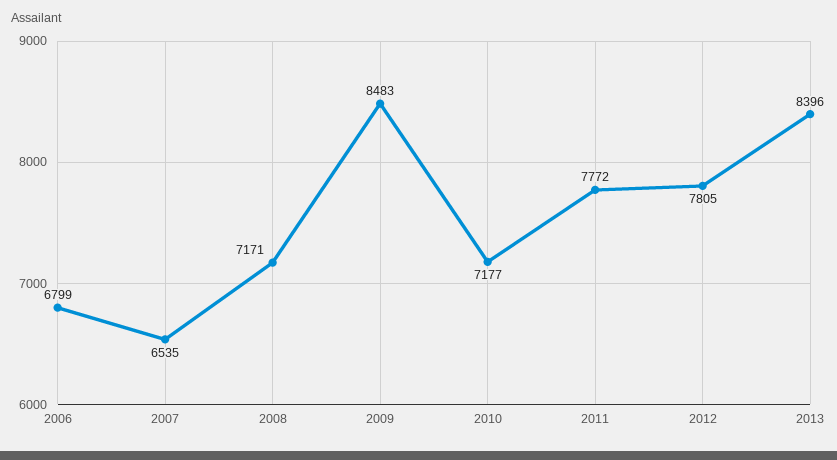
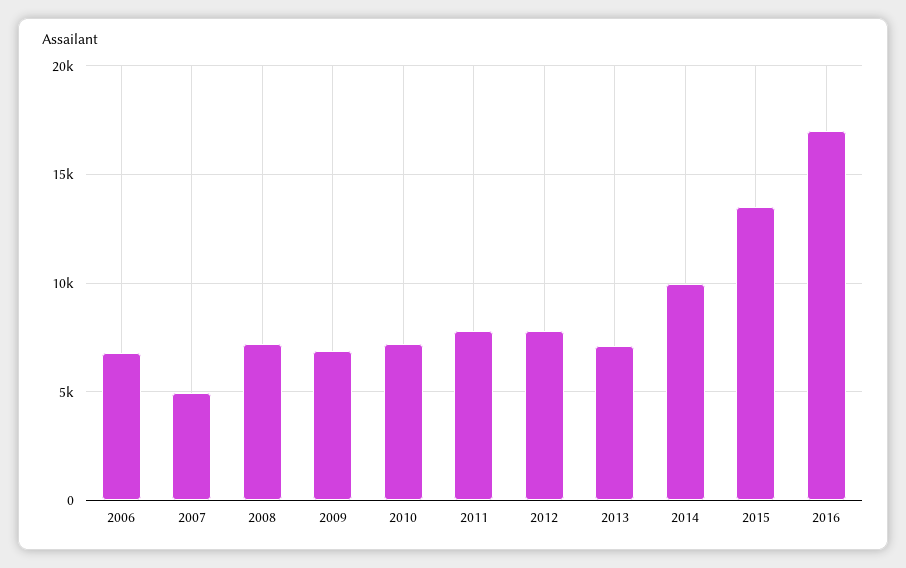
2007: 6535 -> 5000
2009: 8483 -> 7000
2013: 8396 -> 7000
2014: none -> 10000
2015: none -> 13500
2016: none -> 17000

